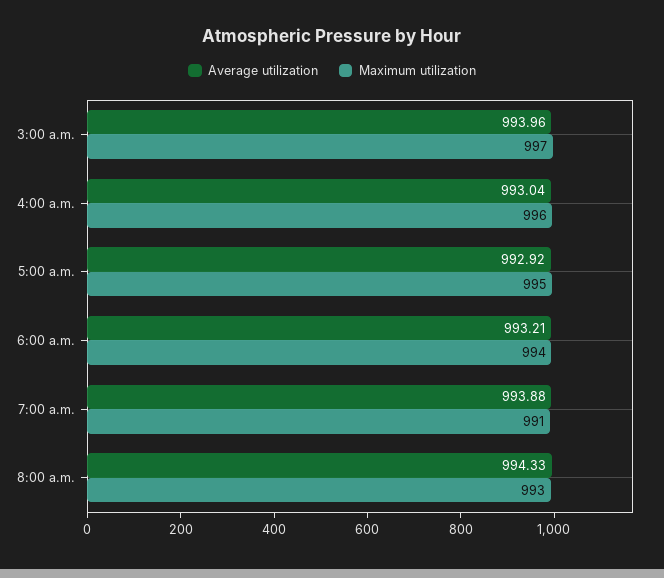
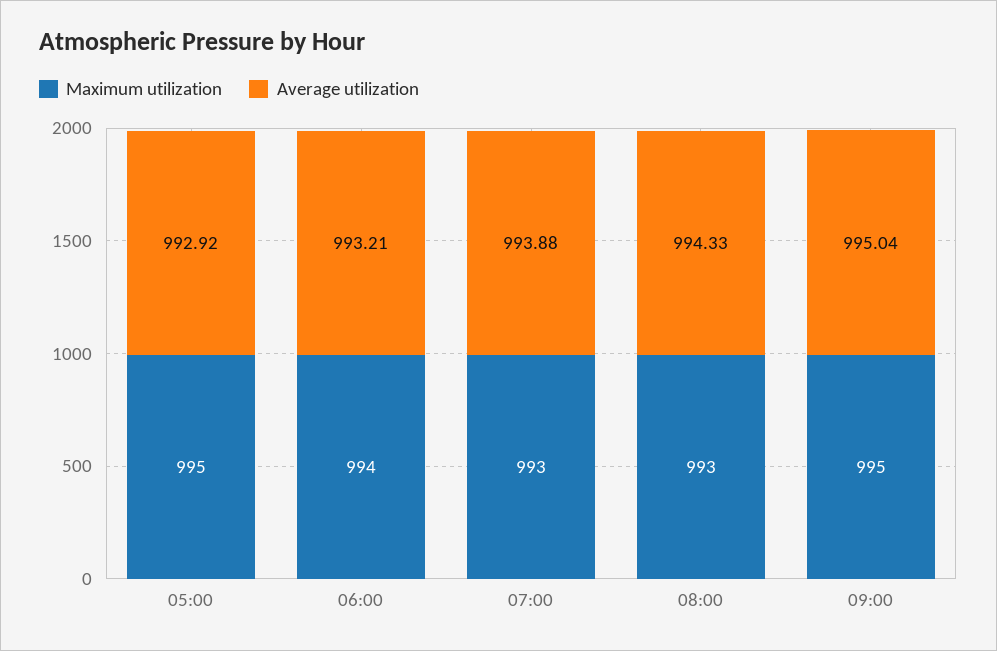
Average utilization, 3:00 a.m.: 993.96 -> none
Maximum utilization, 3:00 a.m.: 997 -> none
Average utilization, 4:00 a.m.: 993.04 -> none
Maximum utilization, 4:00 a.m.: 996 -> none
Maximum utilization, 7:00 a.m.: 991 -> 993
Maximum utilization, 09:00: none -> 995
Average utilization, 09:00: none -> 995.04

